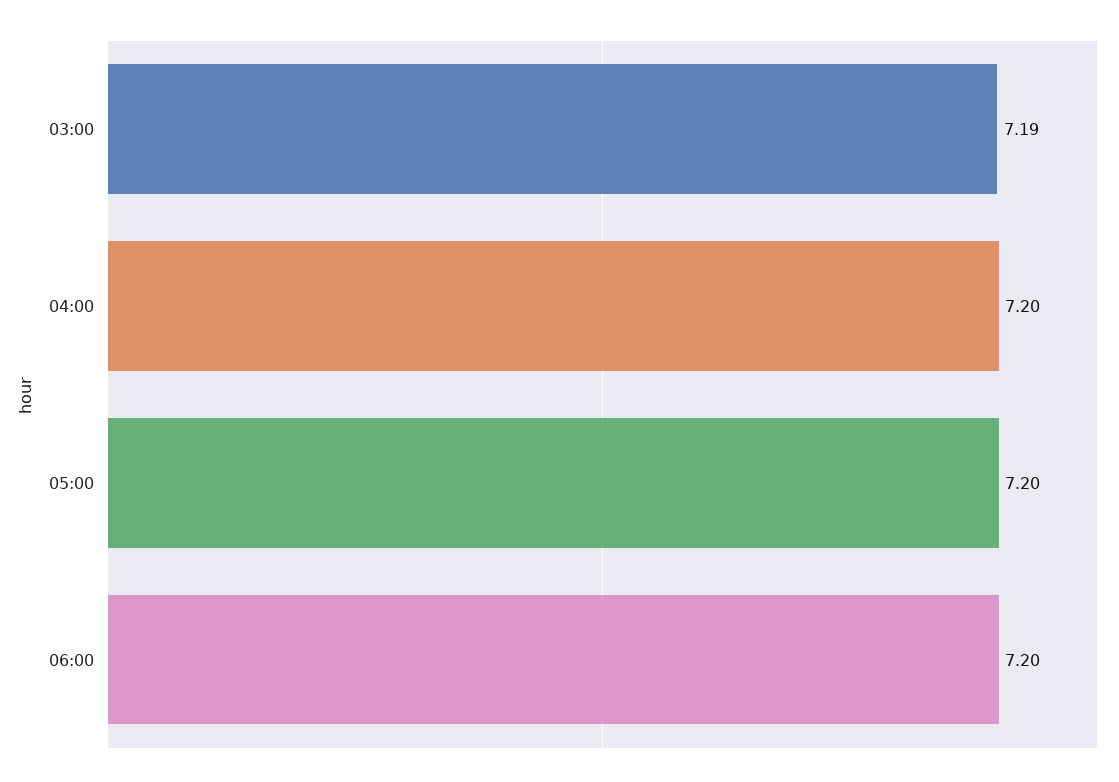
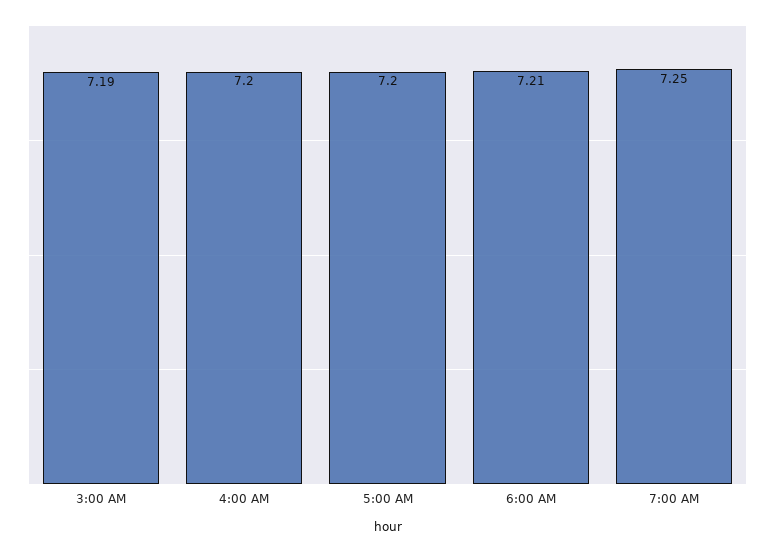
06:00: 7.2 -> 7.21
7:00 AM: none -> 7.25

